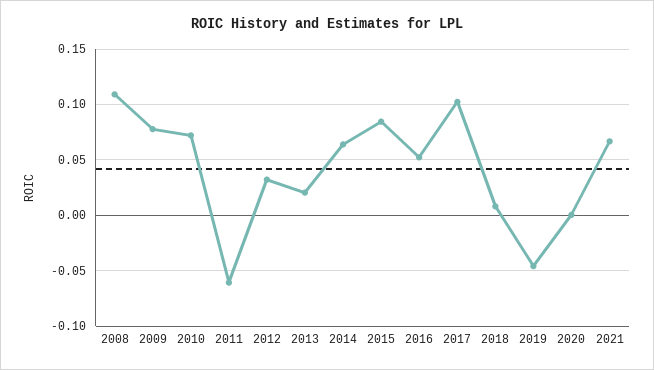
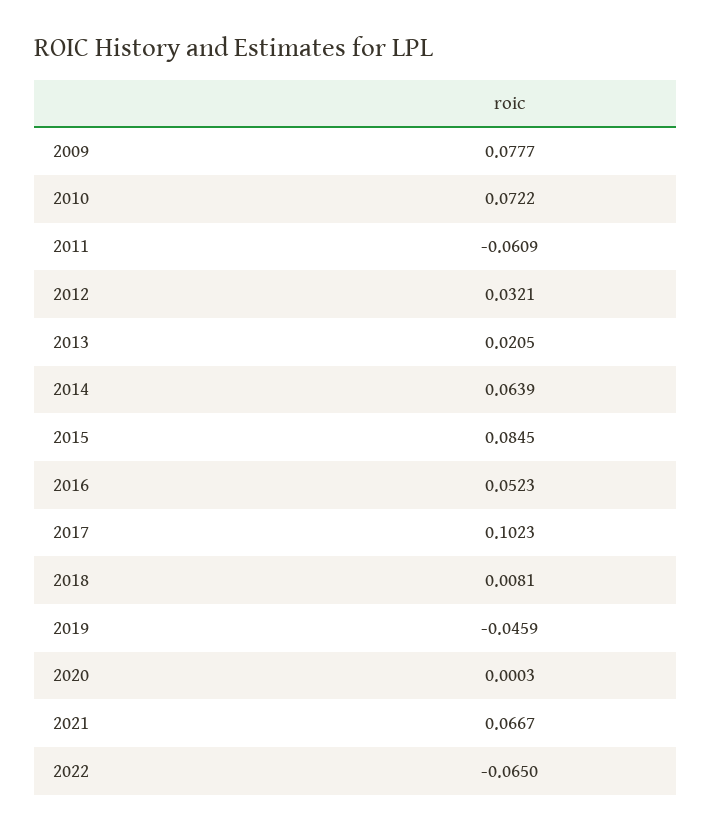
2008: 0.11 -> none
2022: none -> -0.065

